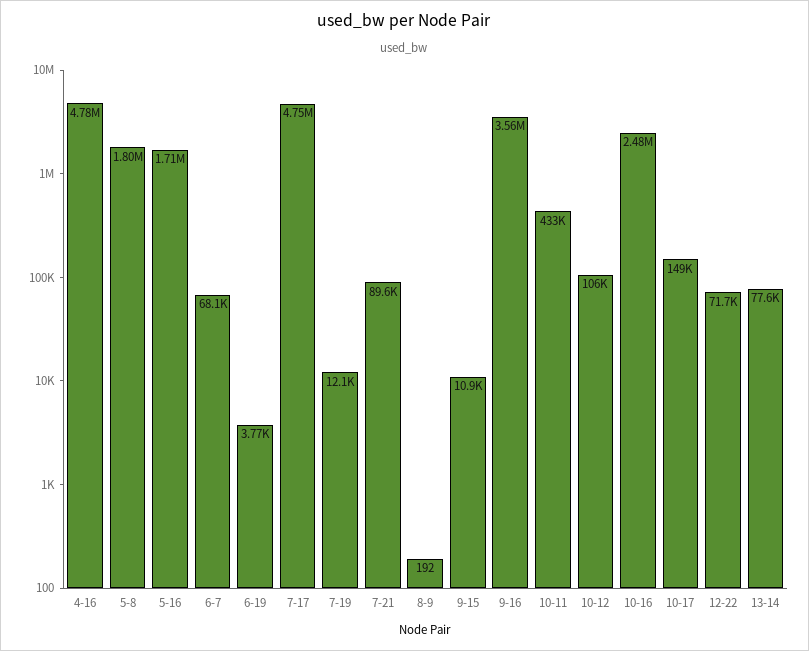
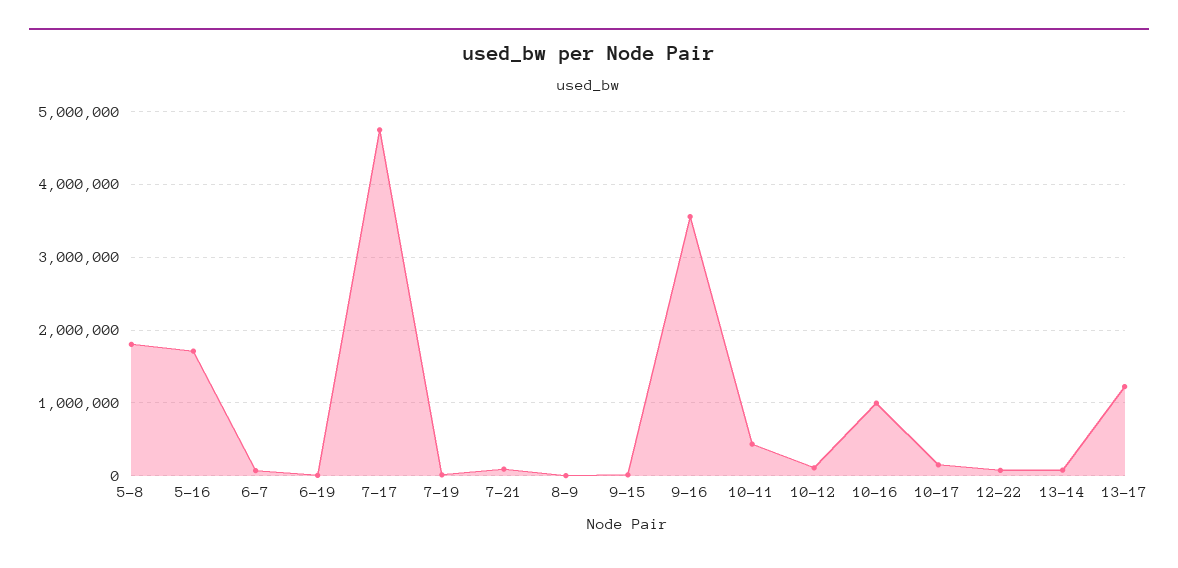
4-16: 4780000 -> none
10-16: 2480000 -> 1000000
13-17: none -> 1200000

